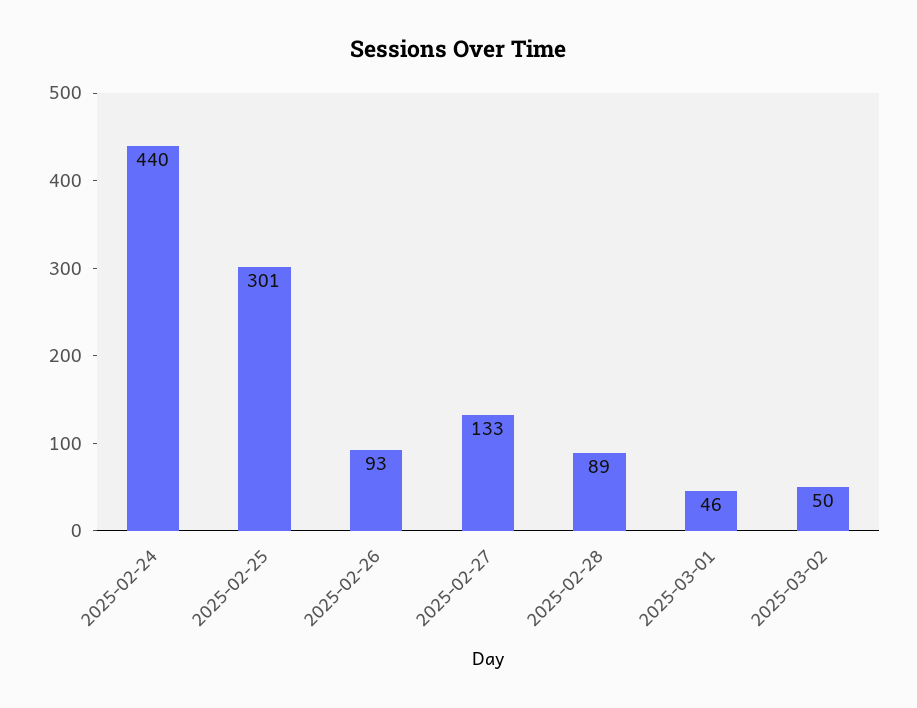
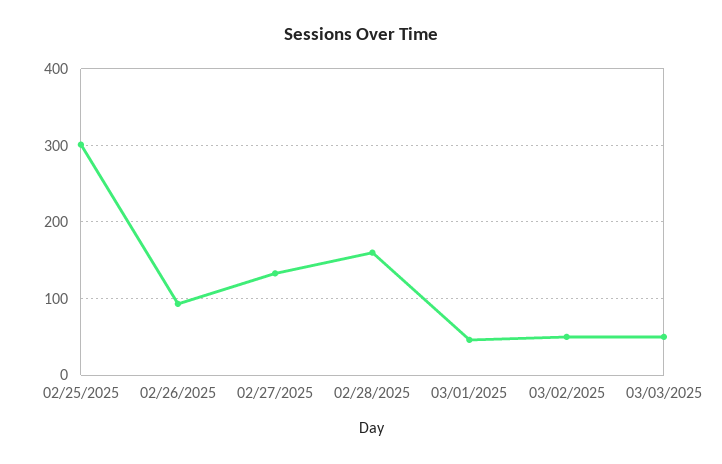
2025-02-24: 440 -> none
2025-02-28: 89 -> 160
03/03/2025: none -> 50

